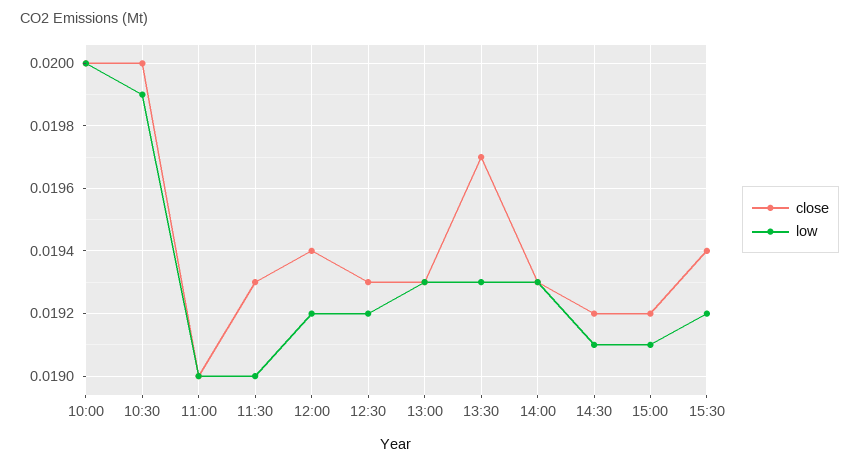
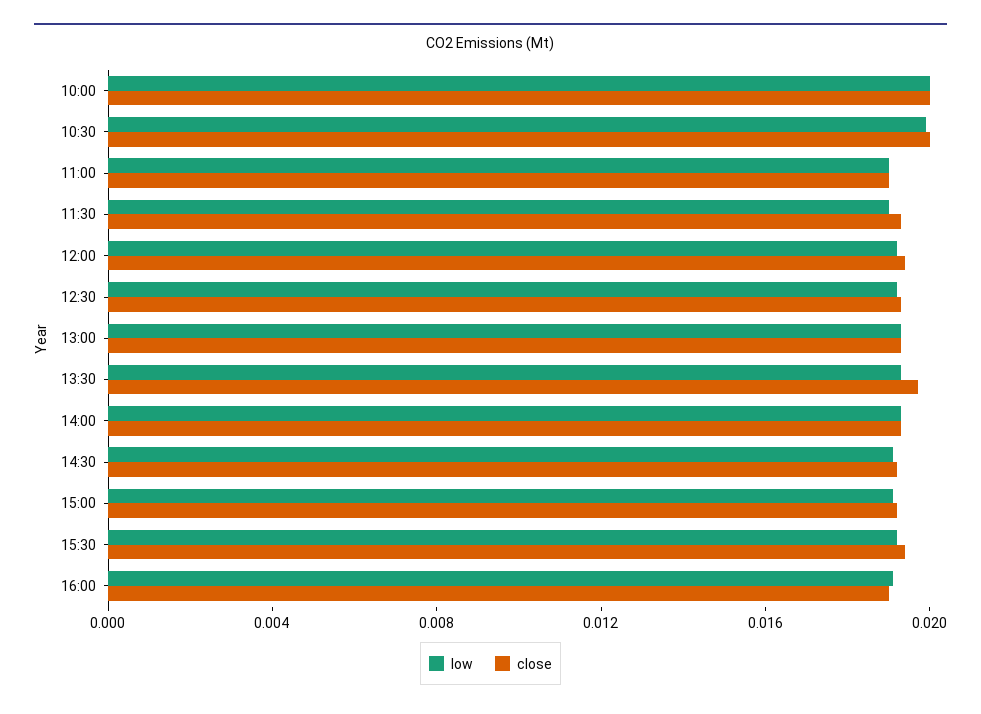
low, 16:00: none -> 0.019
close, 16:00: none -> 0.019

